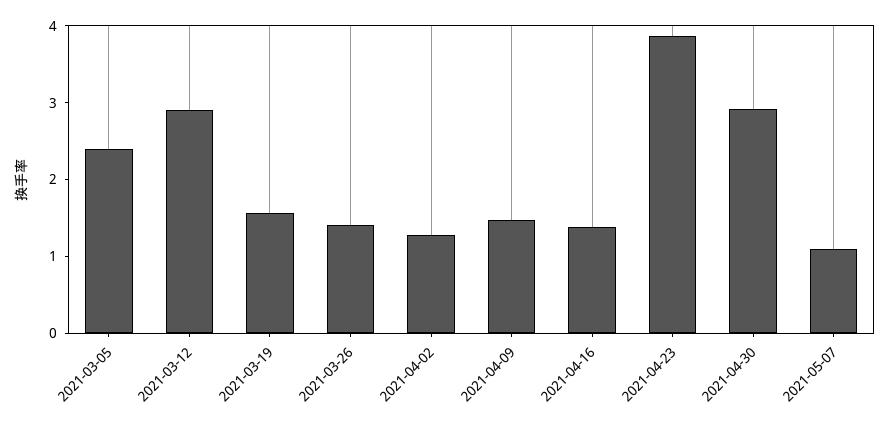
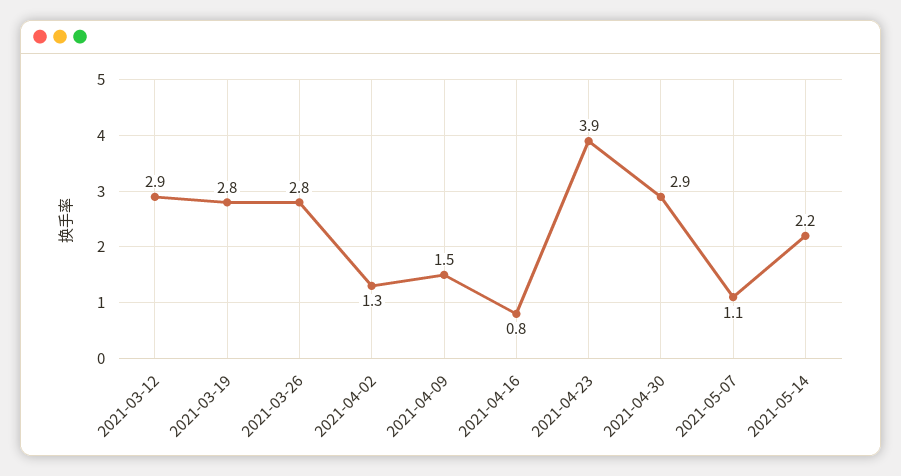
2021-03-05: 2.4 -> none
2021-03-19: 1.6 -> 2.8
2021-03-26: 1.4 -> 2.8
2021-04-16: 1.4 -> 0.8
2021-05-14: none -> 2.2

